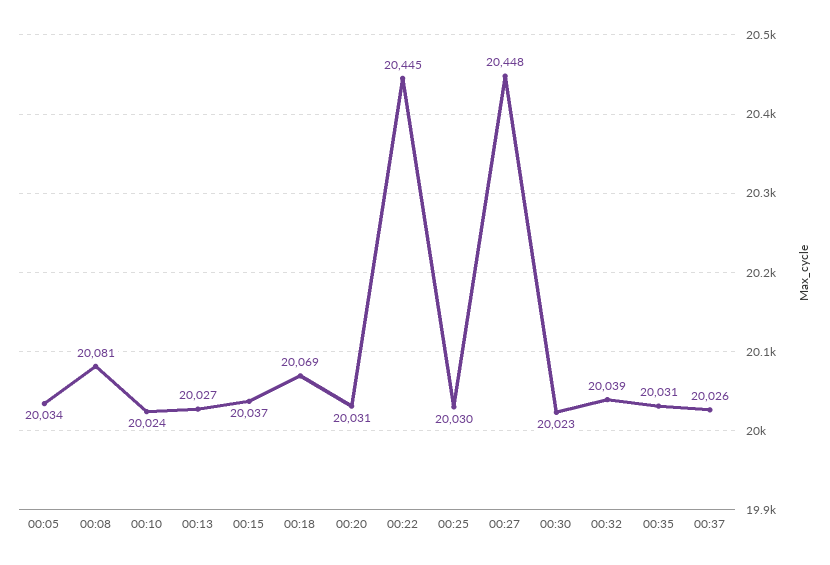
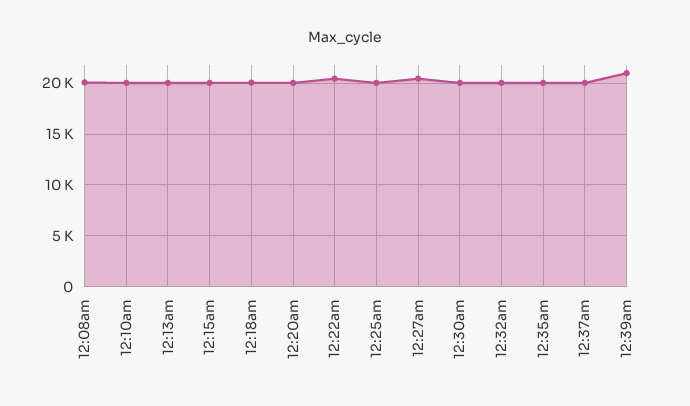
00:05: 20034 -> none
12:39am: none -> 21000

